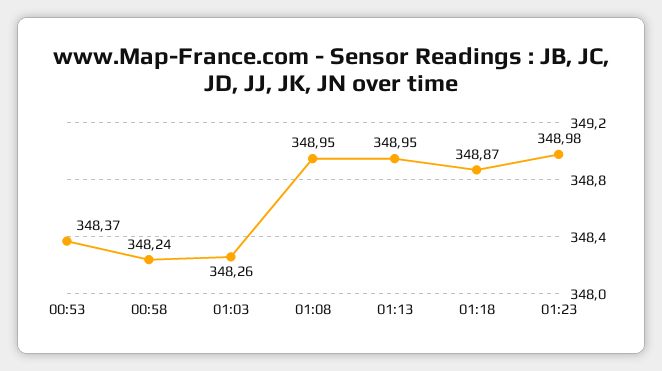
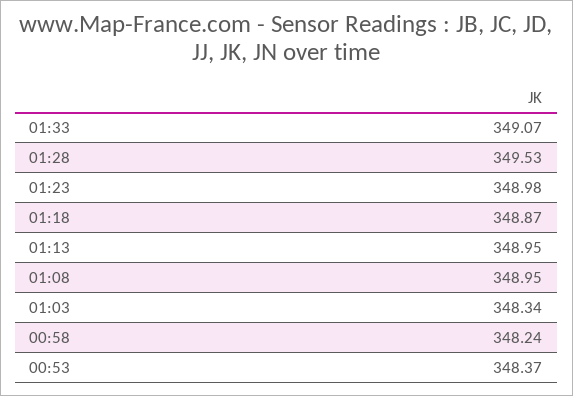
01:03: 348.26 -> 348.34
01:33: none -> 349.07
01:28: none -> 349.53

